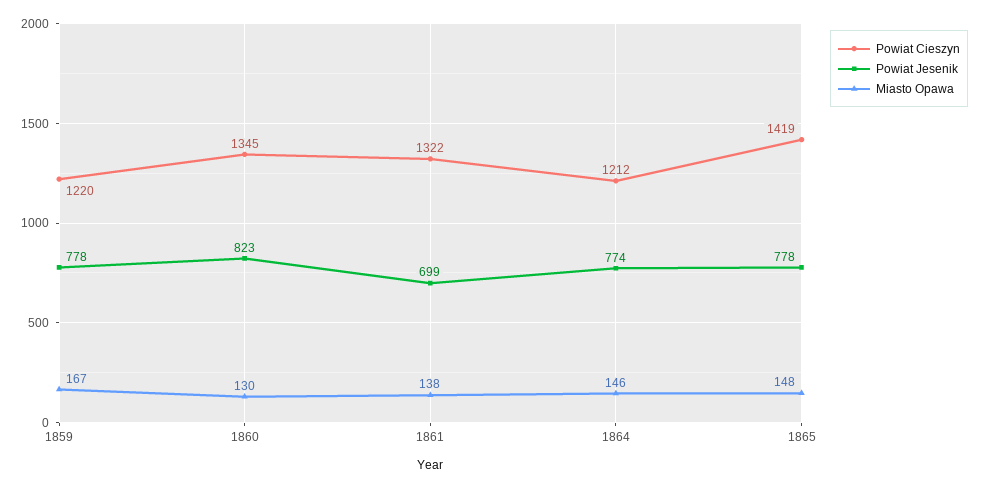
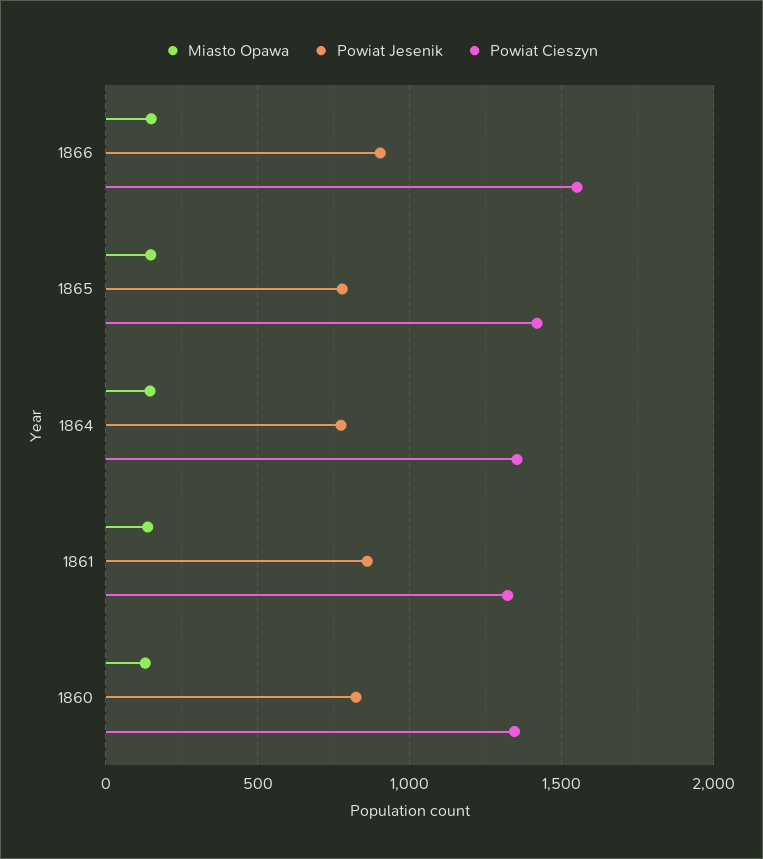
Powiat Cieszyn, 1859: 1220 -> none
Powiat Jesenik, 1859: 778 -> none
Miasto Opawa, 1859: 167 -> none
Powiat Jesenik, 1861: 699 -> 850
Powiat Cieszyn, 1864: 1212 -> 1350
Miasto Opawa, 1866: none -> 150
Powiat Jesenik, 1866: none -> 900
Powiat Cieszyn, 1866: none -> 1550

